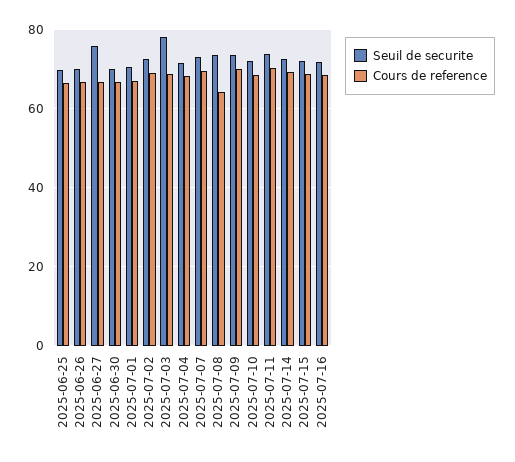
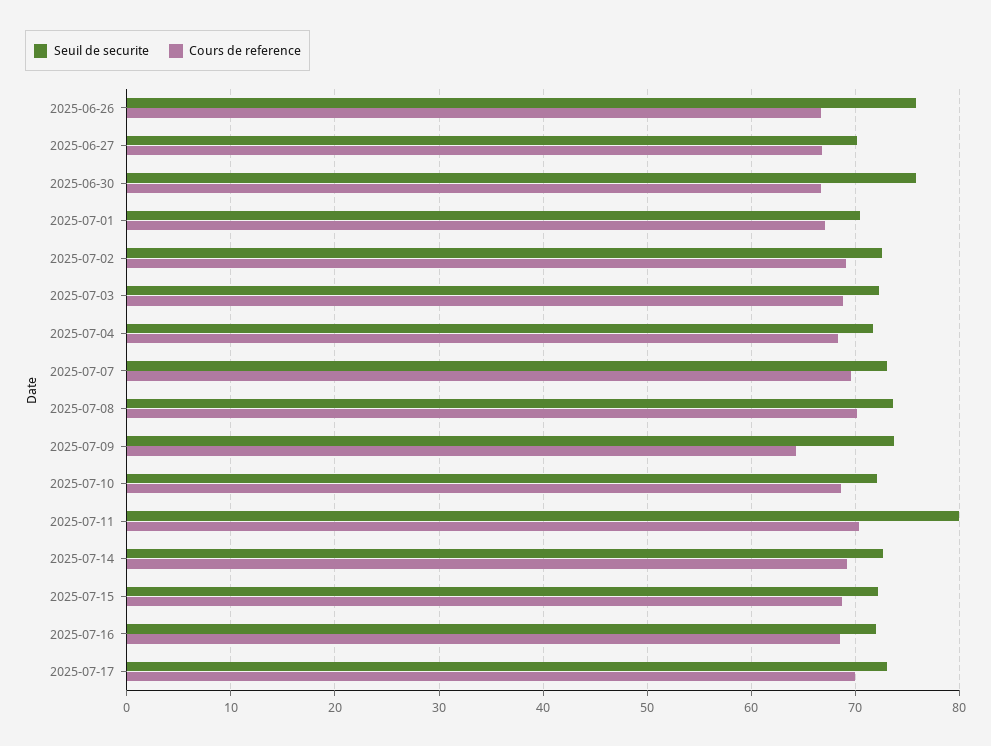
Seuil de securite, 2025-06-25: 70 -> none
Cours de reference, 2025-06-25: 66 -> none
Seuil de securite, 2025-06-26: 70 -> 76
Seuil de securite, 2025-06-27: 76 -> 70
Seuil de securite, 2025-06-30: 70 -> 76
Seuil de securite, 2025-07-03: 78 -> 72
Cours de reference, 2025-07-08: 64 -> 70
Cours de reference, 2025-07-09: 70 -> 64
Seuil de securite, 2025-07-11: 74 -> 80
Seuil de securite, 2025-07-17: none -> 73
Cours de reference, 2025-07-17: none -> 70

